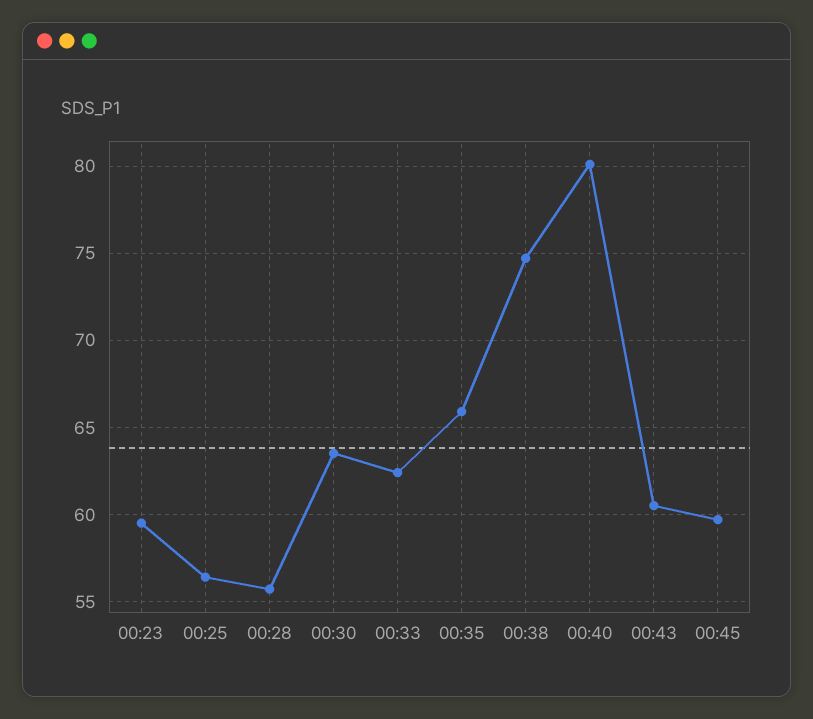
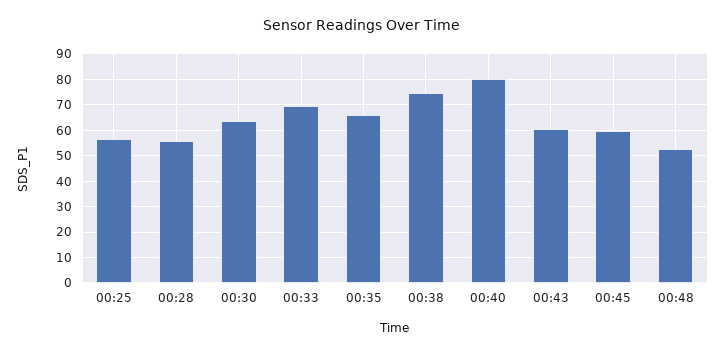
00:23: 59.5 -> none
00:33: 62.5 -> 70
00:48: none -> 52.5

